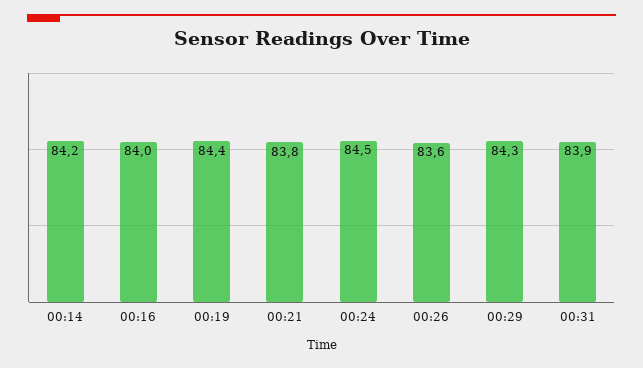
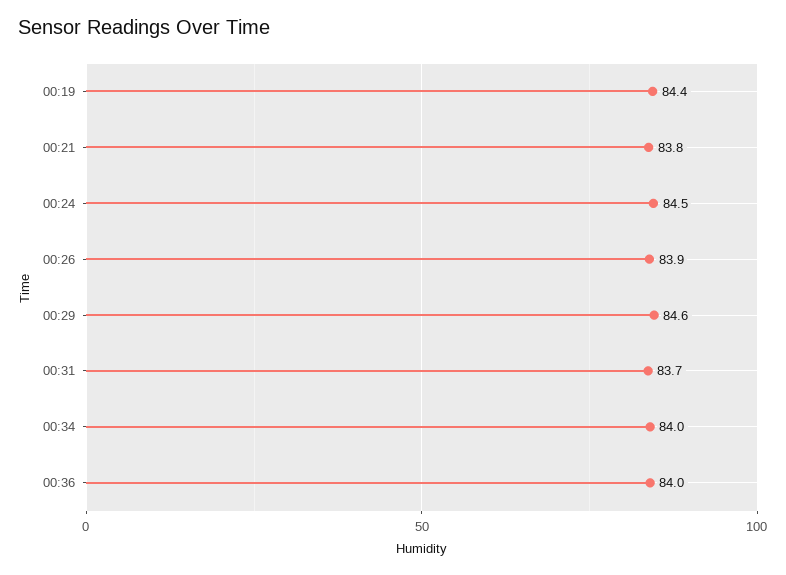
00:14: 84.2 -> none
00:16: 84 -> none
00:26: 83.6 -> 83.9
00:29: 84.3 -> 84.6
00:31: 83.9 -> 83.7
00:34: none -> 84
00:36: none -> 84

